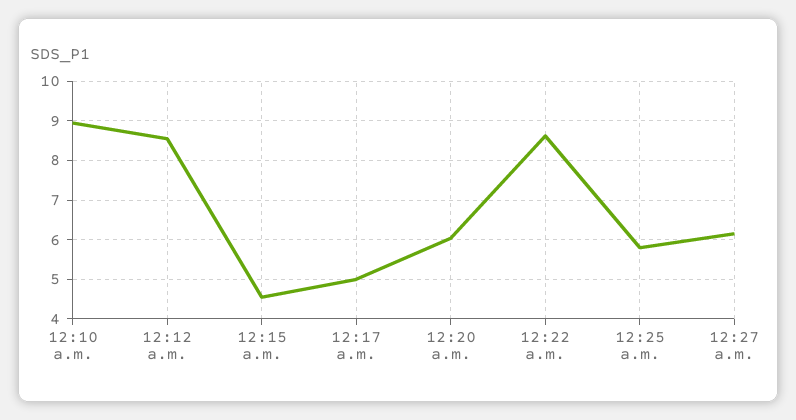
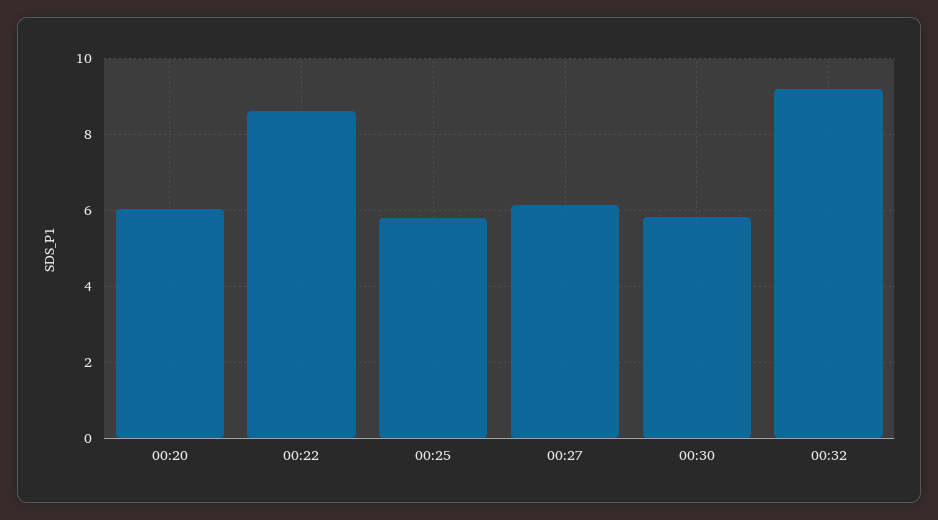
12:10 a.m.: 9 -> none
12:12 a.m.: 8.6 -> none
12:15 a.m.: 4.6 -> none
12:17 a.m.: 5 -> none
00:30: none -> 5.8
00:32: none -> 9.2

